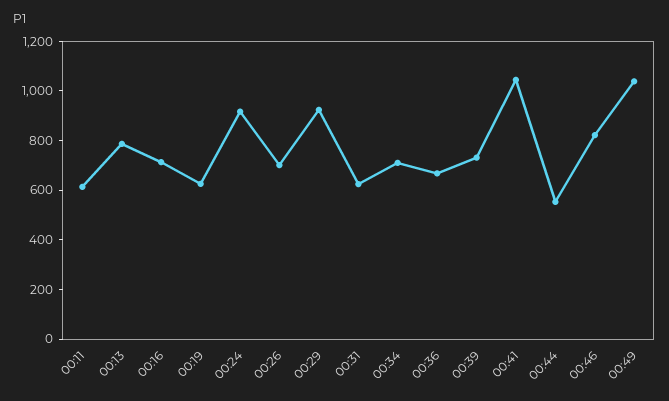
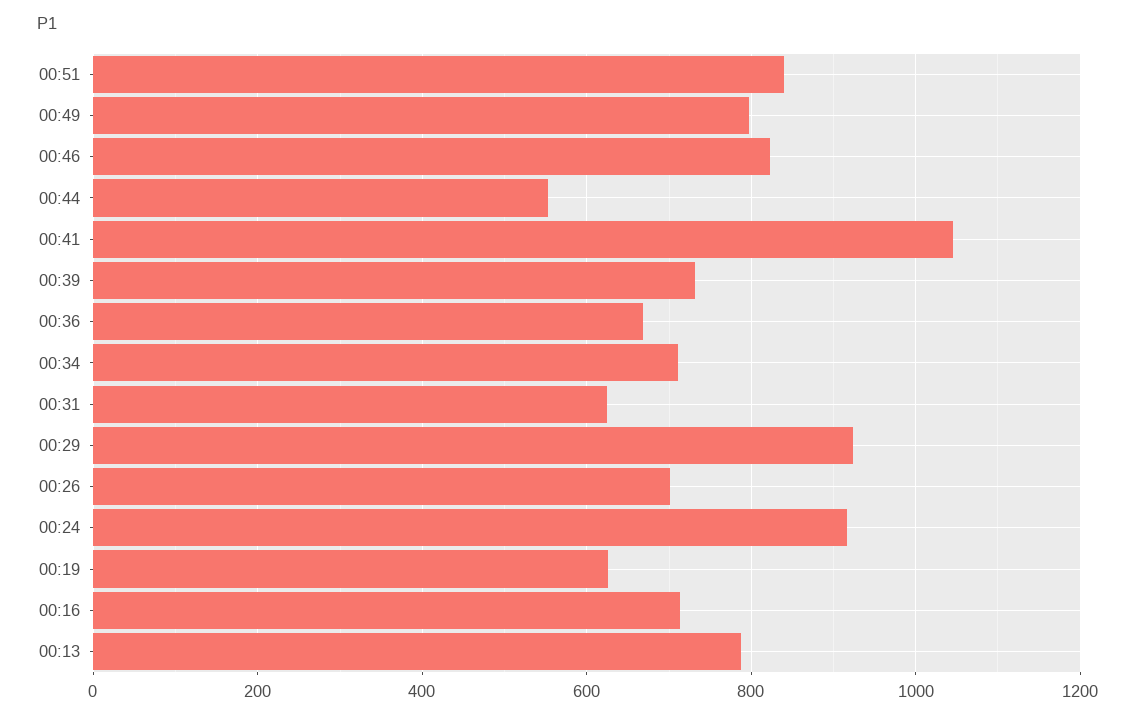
00:11: 600 -> none
00:49: 1050 -> 800
00:51: none -> 840

